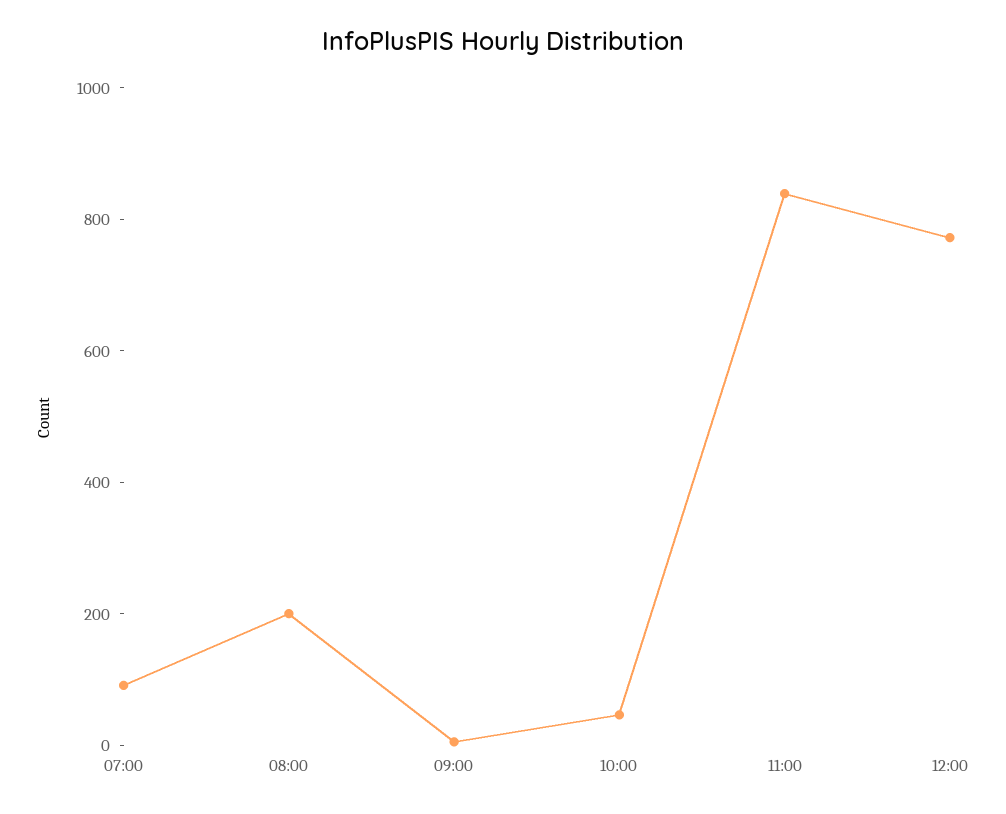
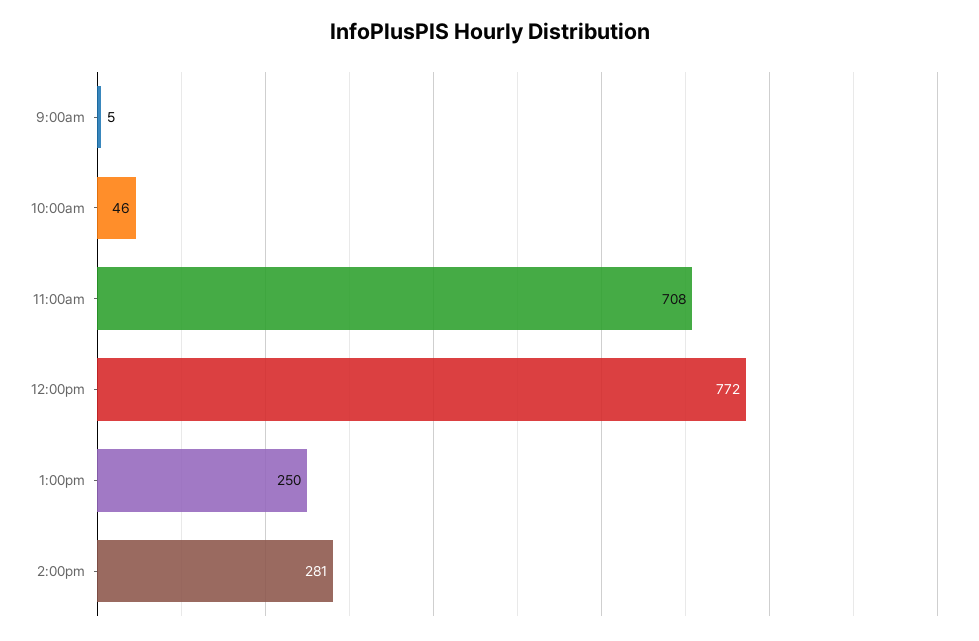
07:00: 100 -> none
08:00: 200 -> none
11:00: 850 -> 708
1:00pm: none -> 250
2:00pm: none -> 281

